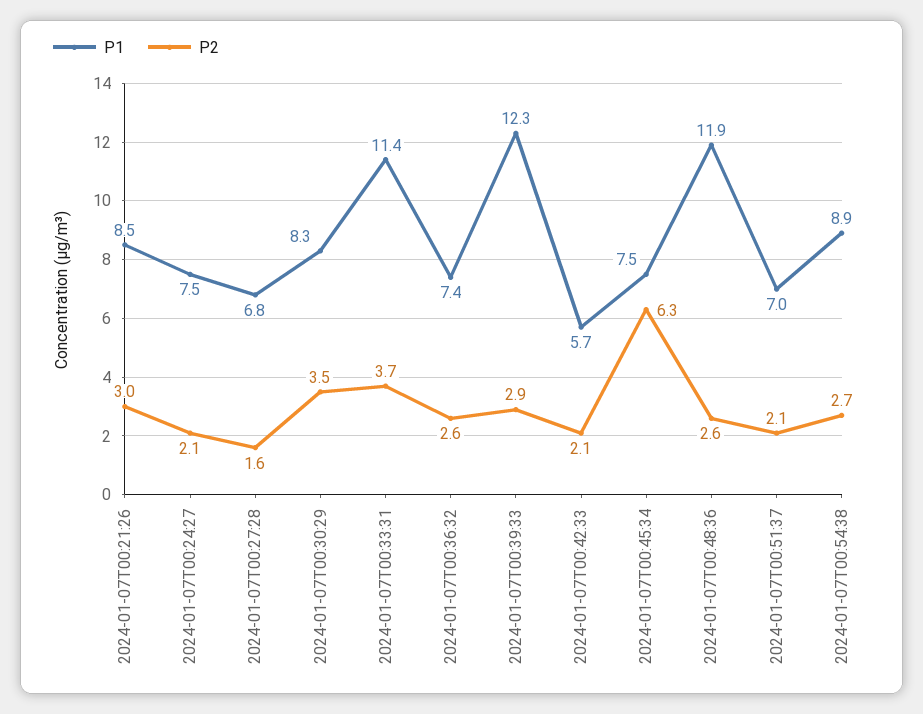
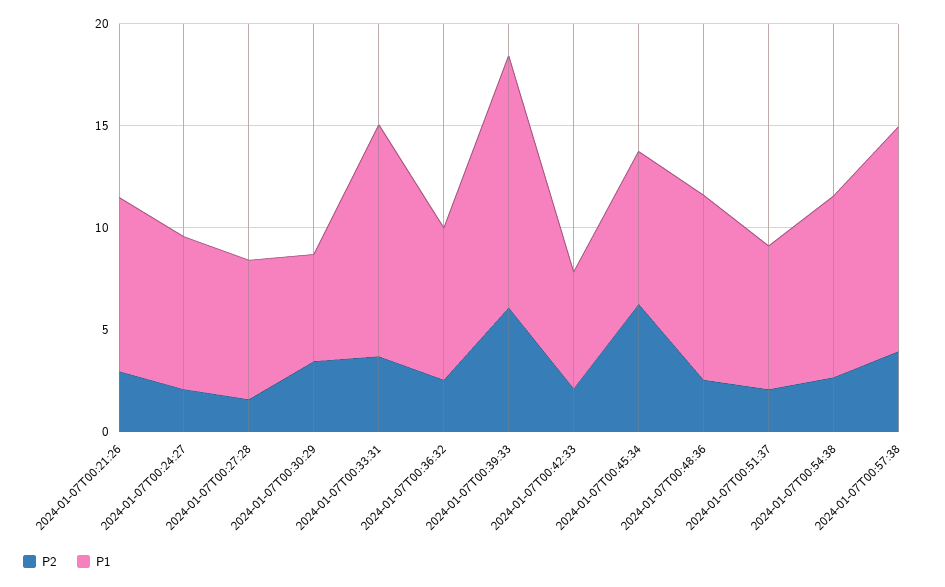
P1, 2024-01-07T00:30:29: 8.3 -> 5
P2, 2024-01-07T00:39:33: 2.9 -> 6
P1, 2024-01-07T00:48:36: 11.9 -> 9
P2, 2024-01-07T00:57:38: none -> 4
P1, 2024-01-07T00:57:38: none -> 11

